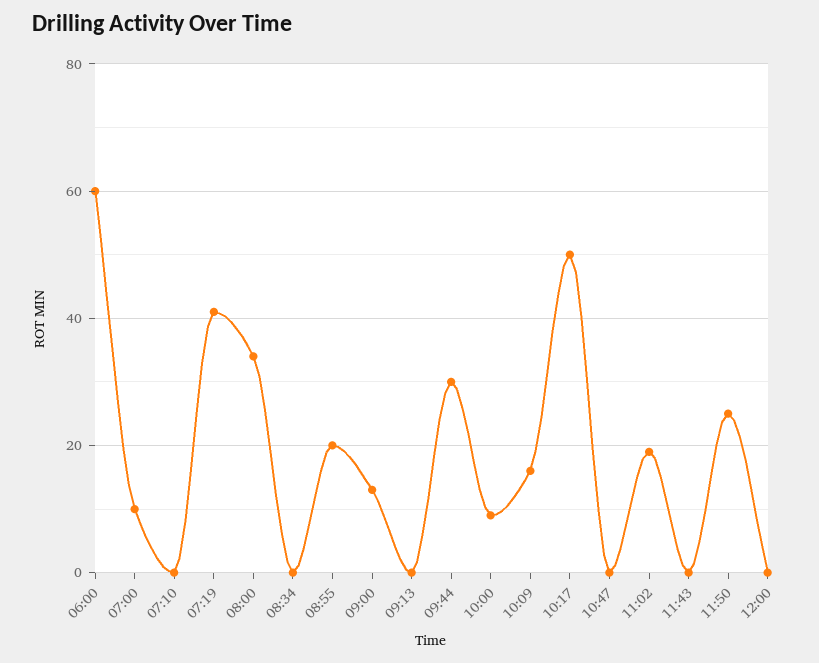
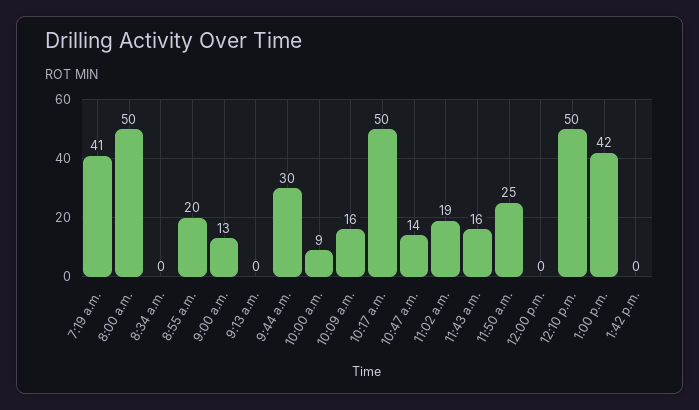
06:00: 60 -> none
07:00: 10 -> none
07:10: 0 -> none
08:00: 35 -> 50
10:47: 0 -> 14
11:43: 0 -> 16
12:10 p.m.: none -> 50
1:00 p.m.: none -> 42
1:42 p.m.: none -> 0

